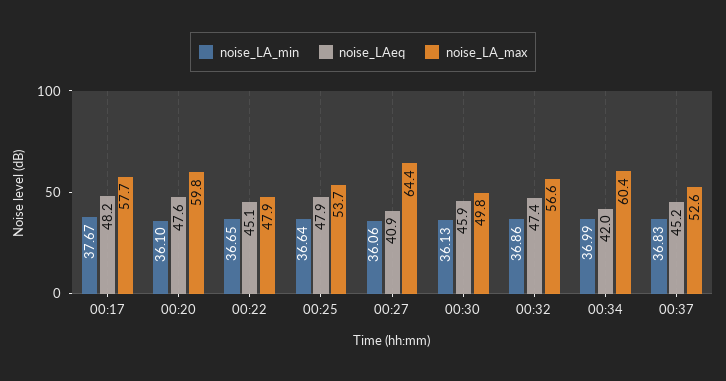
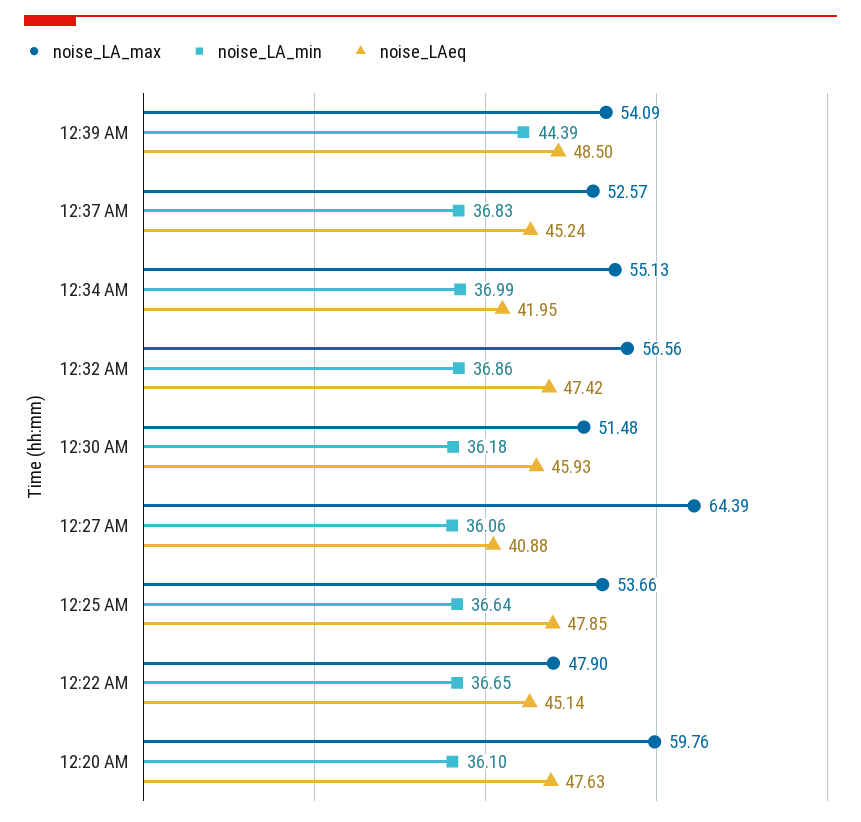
noise_LA_min, 00:17: 37.67 -> none
noise_LAeq, 00:17: 48.2 -> none
noise_LA_max, 00:17: 57.7 -> none
noise_LA_min, 00:30: 36.13 -> 36.18
noise_LA_max, 00:30: 49.8 -> 51.48
noise_LA_max, 00:34: 60.4 -> 55.13
noise_LA_max, 12:39 AM: none -> 54.09
noise_LA_min, 12:39 AM: none -> 44.39
noise_LAeq, 12:39 AM: none -> 48.5

